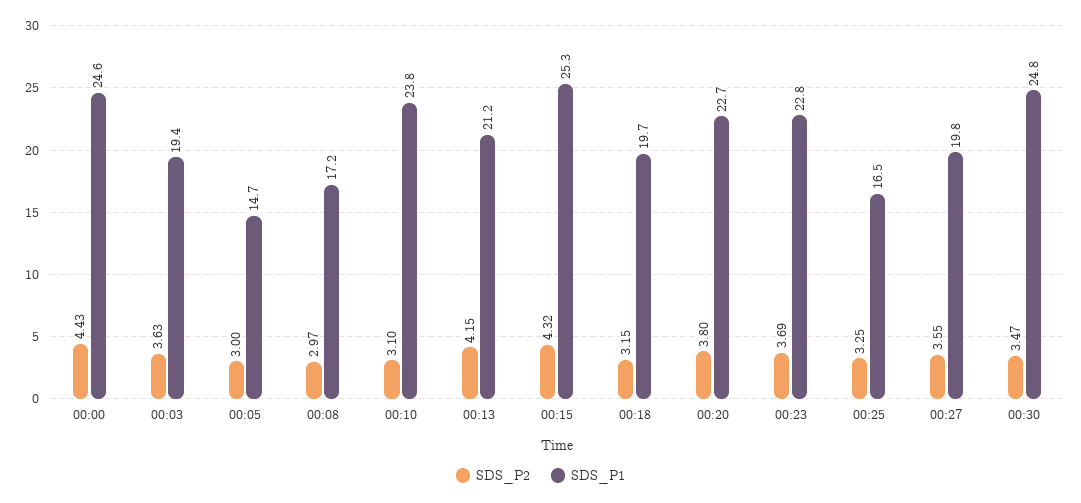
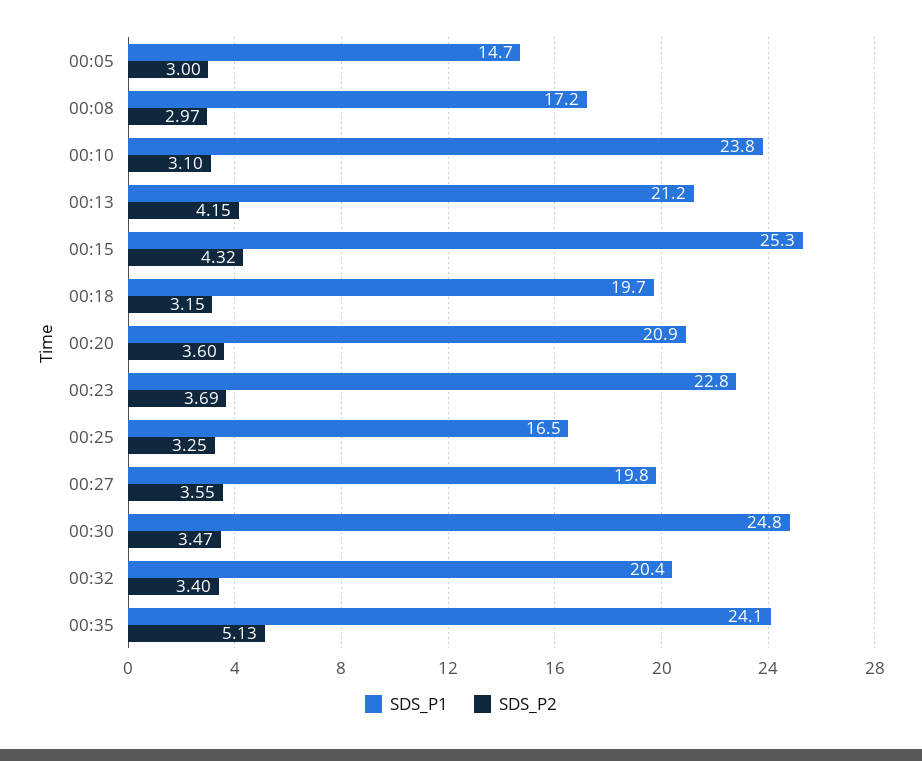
SDS_P2, 00:00: 4.43 -> none
SDS_P1, 00:00: 24.6 -> none
SDS_P2, 00:03: 3.63 -> none
SDS_P1, 00:03: 19.4 -> none
SDS_P2, 00:20: 3.8 -> 3.6
SDS_P1, 00:20: 22.7 -> 20.9
SDS_P1, 00:32: none -> 20.4
SDS_P2, 00:32: none -> 3.4
SDS_P1, 00:35: none -> 24.1
SDS_P2, 00:35: none -> 5.13

